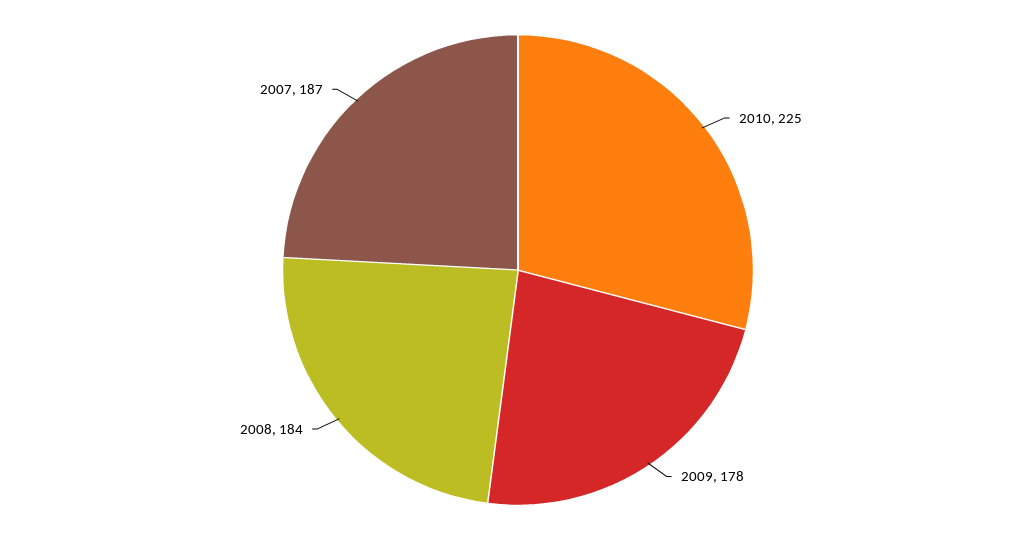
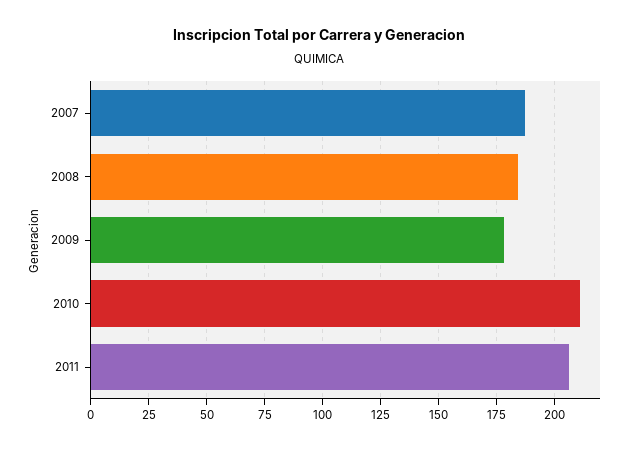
2010: 225 -> 210
2011: none -> 205

